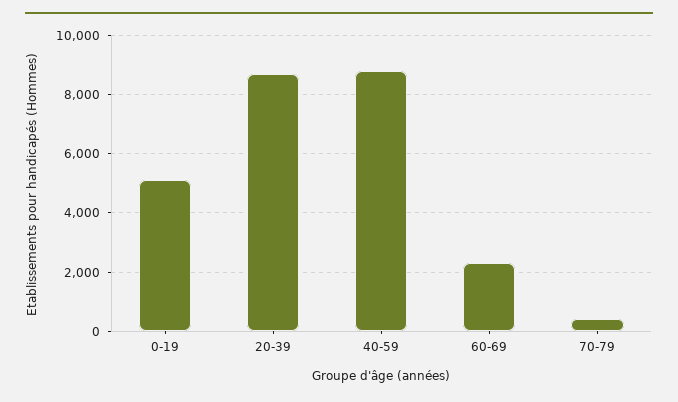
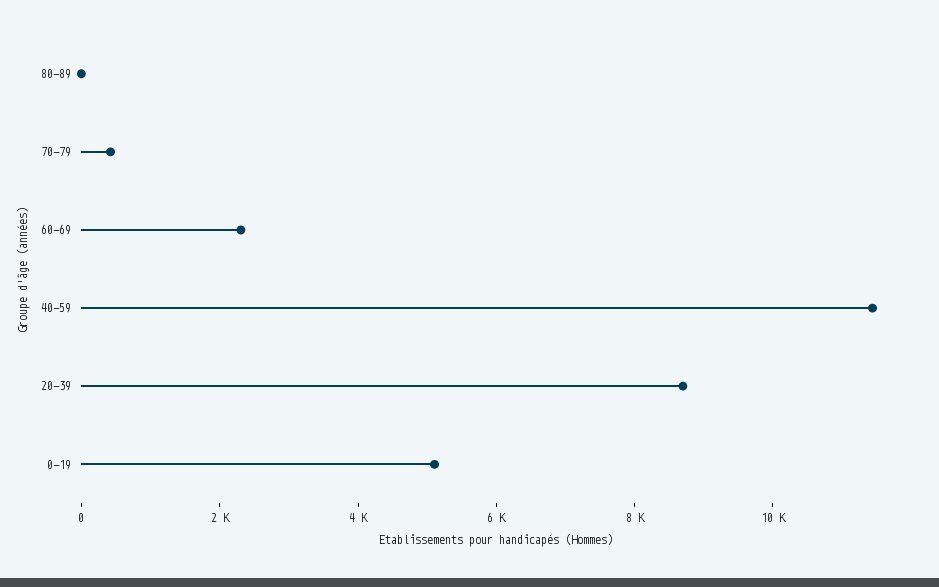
40-59: 8750 -> 11500
80-89: none -> 0

